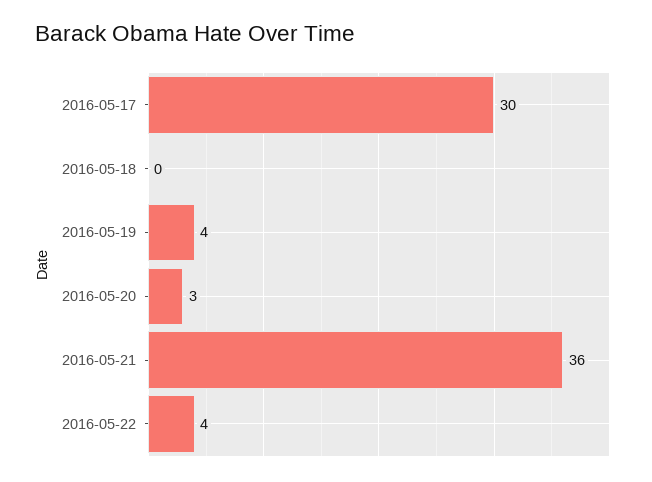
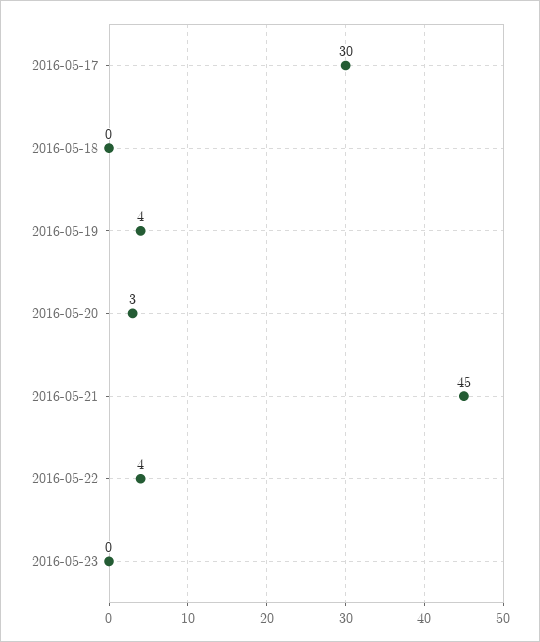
2016-05-21: 36 -> 45
2016-05-23: none -> 0

